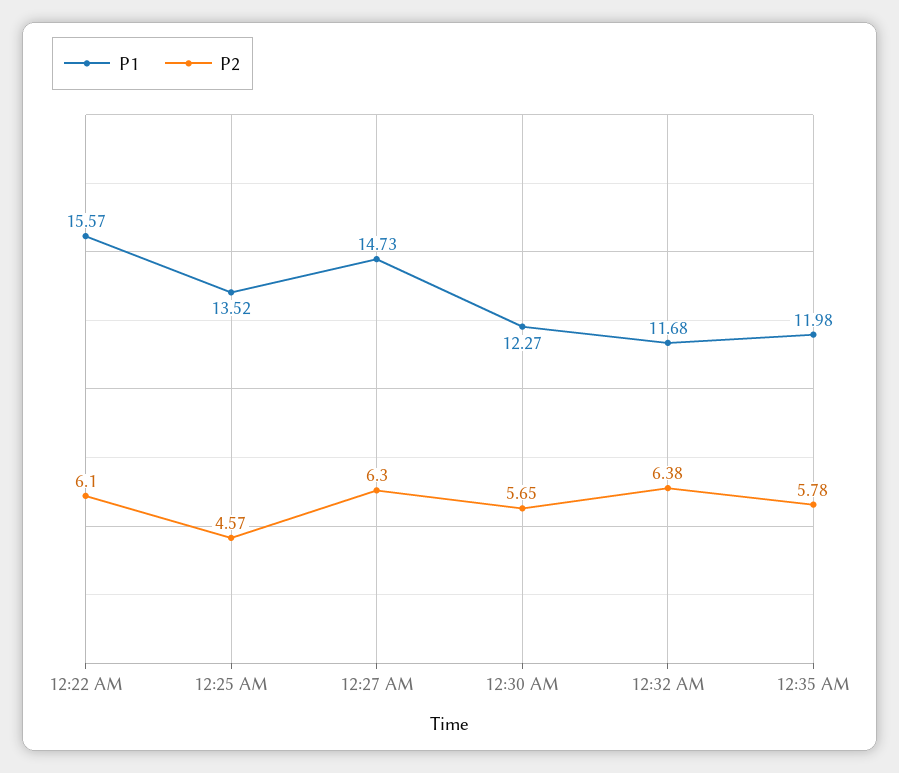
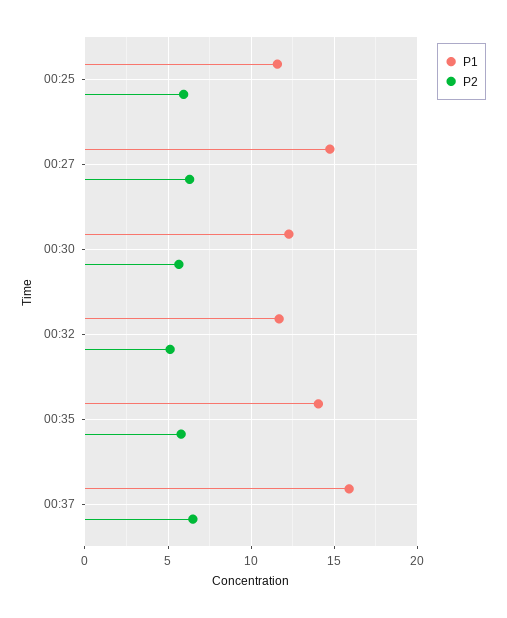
P1, 12:22 AM: 15.57 -> none
P2, 12:22 AM: 6.1 -> none
P1, 12:25 AM: 13.52 -> 11.5
P2, 12:25 AM: 4.57 -> 6
P2, 12:32 AM: 6.38 -> 5
P1, 12:35 AM: 11.98 -> 14
P1, 00:37: none -> 16
P2, 00:37: none -> 6.5

